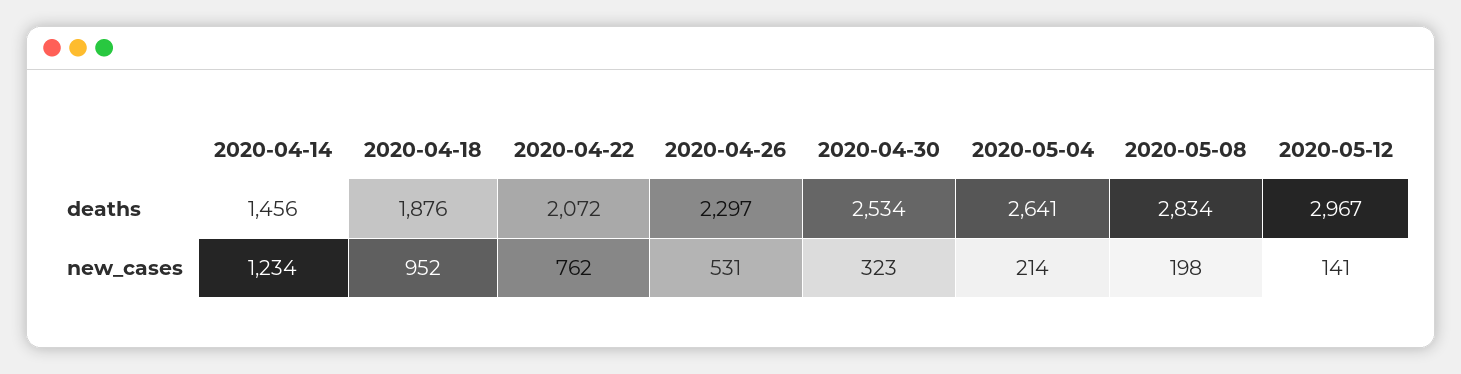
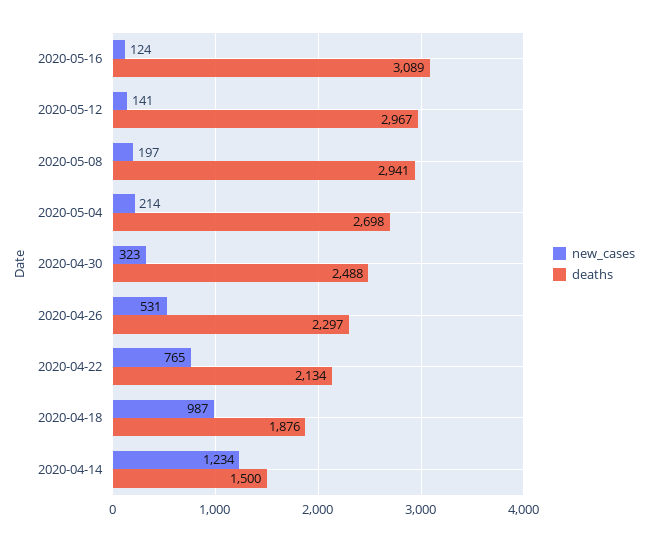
deaths, 2020-04-14: 1456 -> 1500
deaths, 2020-04-22: 2072 -> 2134
deaths, 2020-04-30: 2534 -> 2488
deaths, 2020-05-04: 2641 -> 2698
deaths, 2020-05-08: 2834 -> 2941
new_cases, 2020-04-18: 952 -> 987
new_cases, 2020-04-22: 762 -> 765
new_cases, 2020-05-08: 198 -> 197
new_cases, 2020-05-16: none -> 124
deaths, 2020-05-16: none -> 3089

